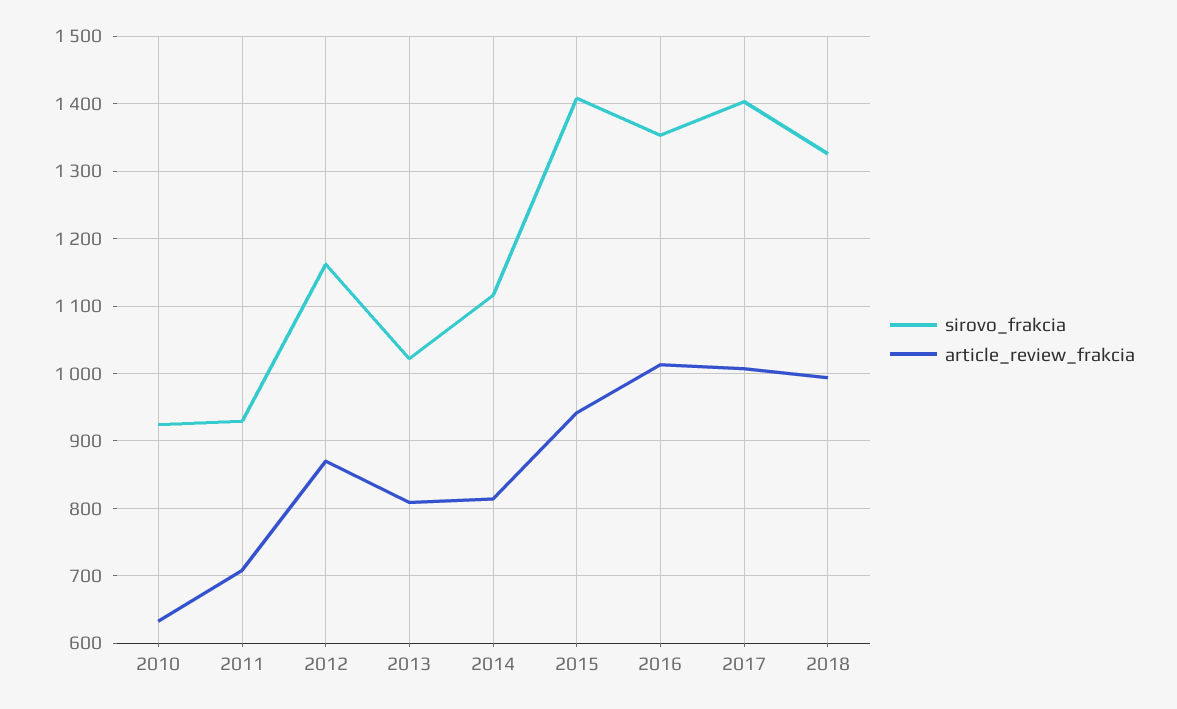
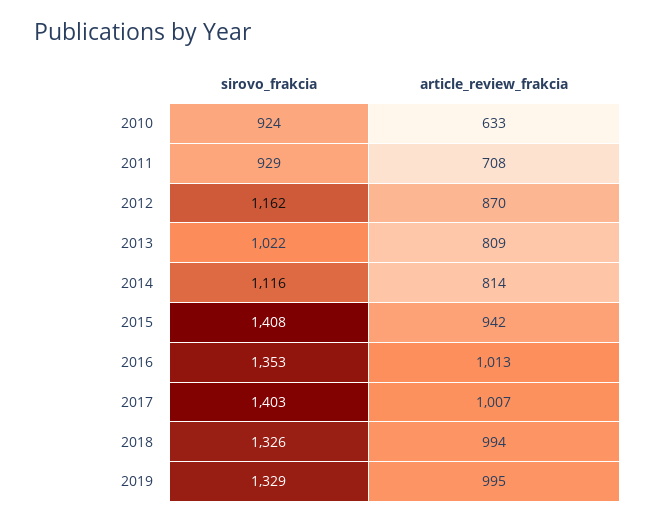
sirovo_frakcia, 2019: none -> 1329
article_review_frakcia, 2019: none -> 995

